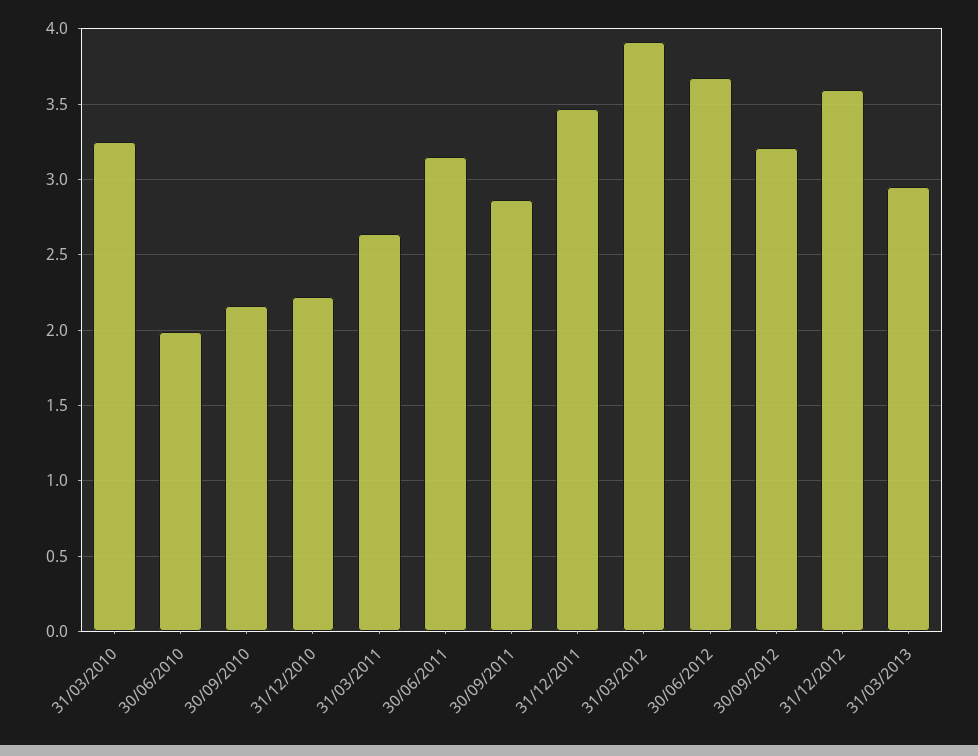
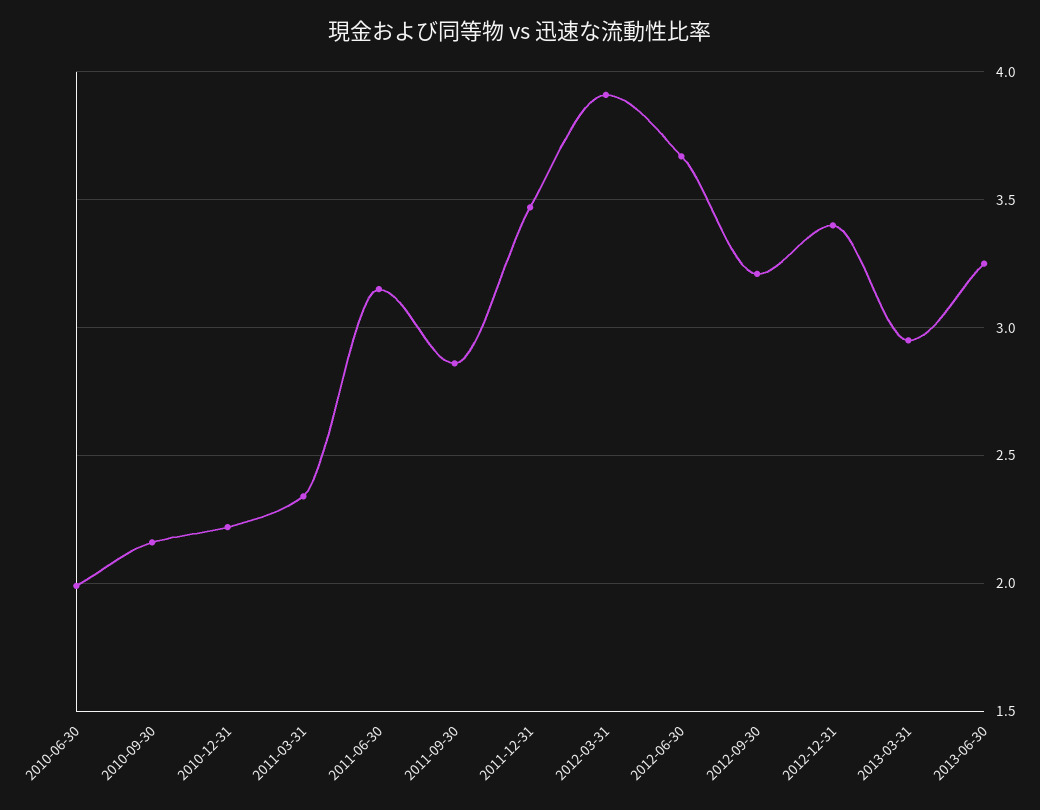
31/03/2010: 3.25 -> none
31/03/2011: 2.65 -> 2.35
31/12/2012: 3.6 -> 3.4
2013-06-30: none -> 3.25

